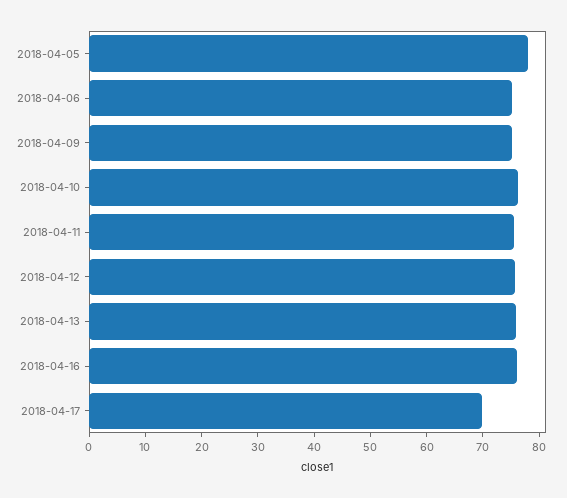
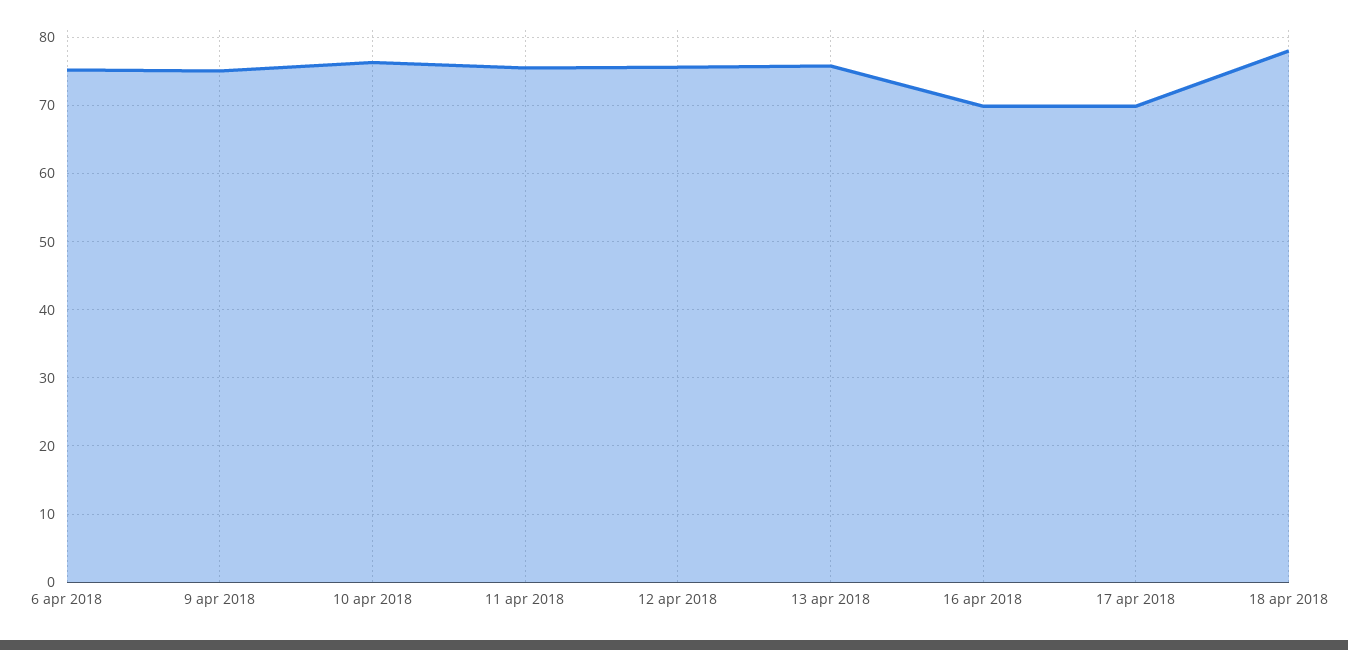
2018-04-05: 78 -> none
2018-04-16: 76 -> 70
18 apr 2018: none -> 78

